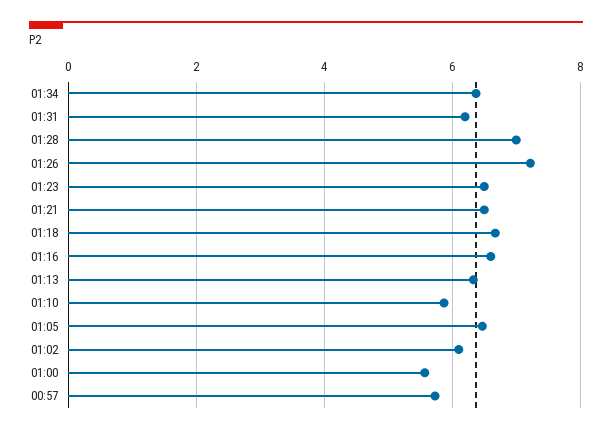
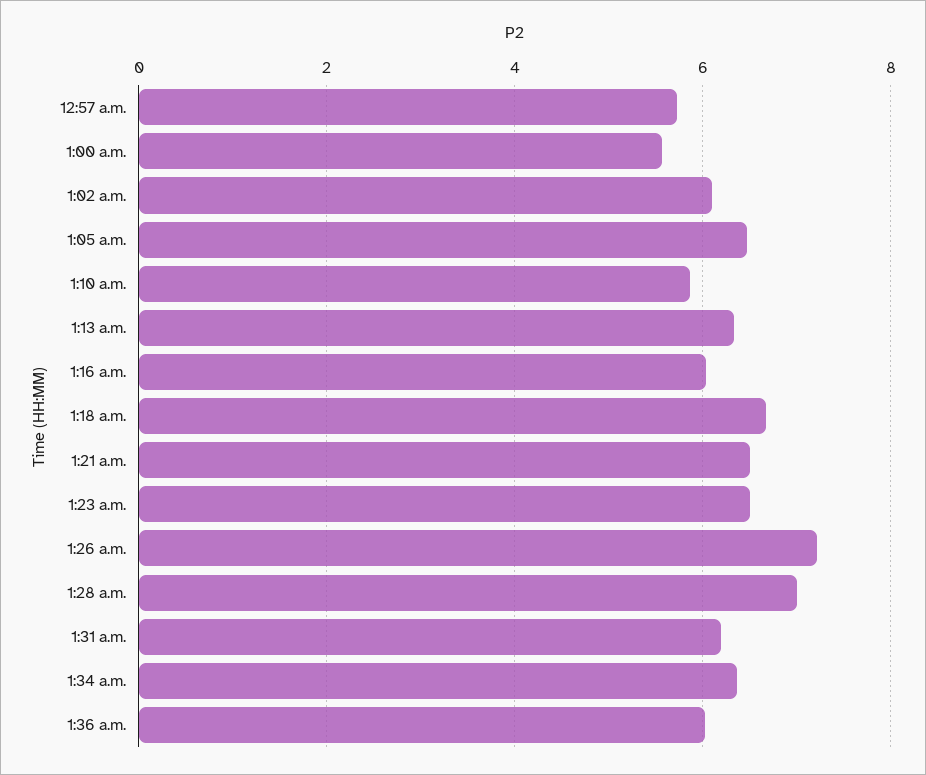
01:16: 6.6 -> 6
1:36 a.m.: none -> 6

